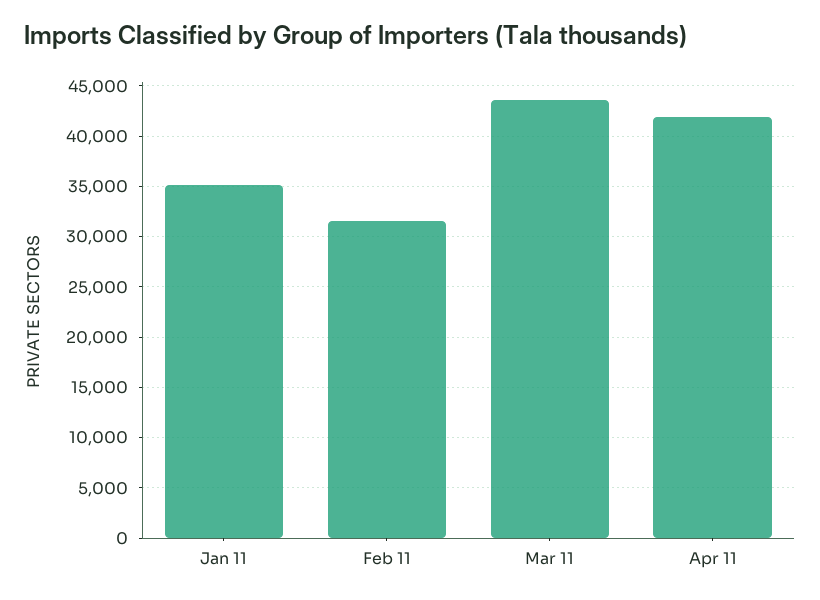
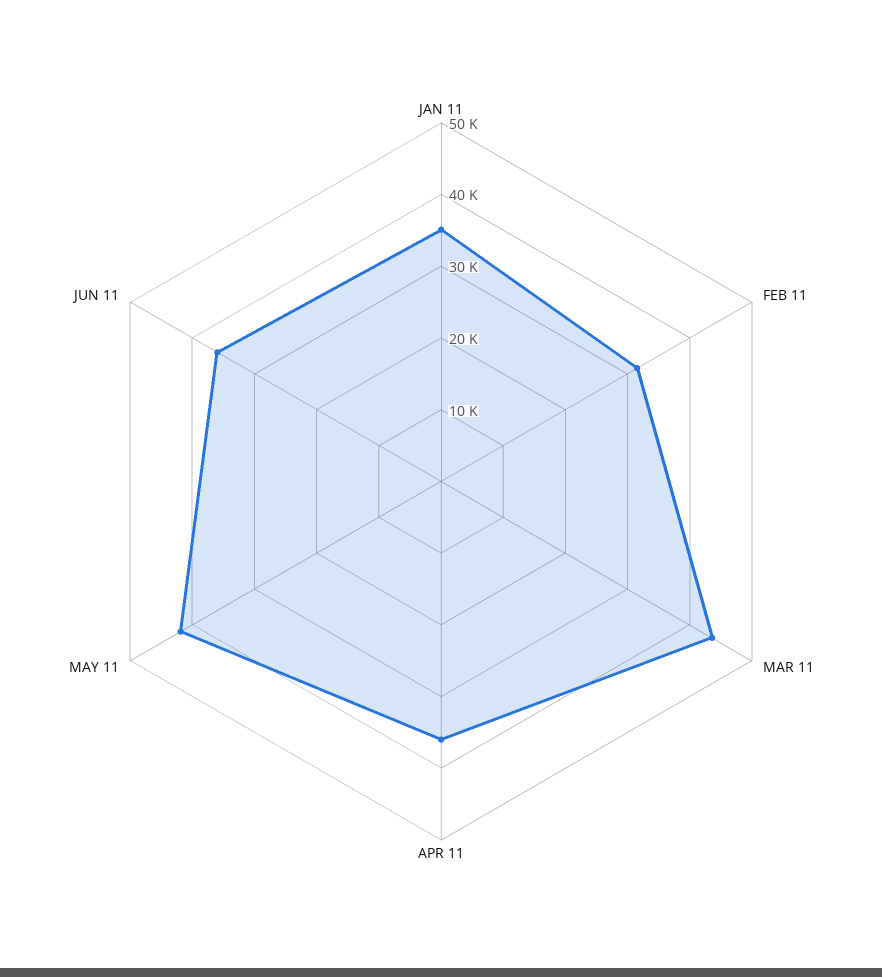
Apr 11: 42000 -> 36000
MAY 11: none -> 42000
JUN 11: none -> 36000

